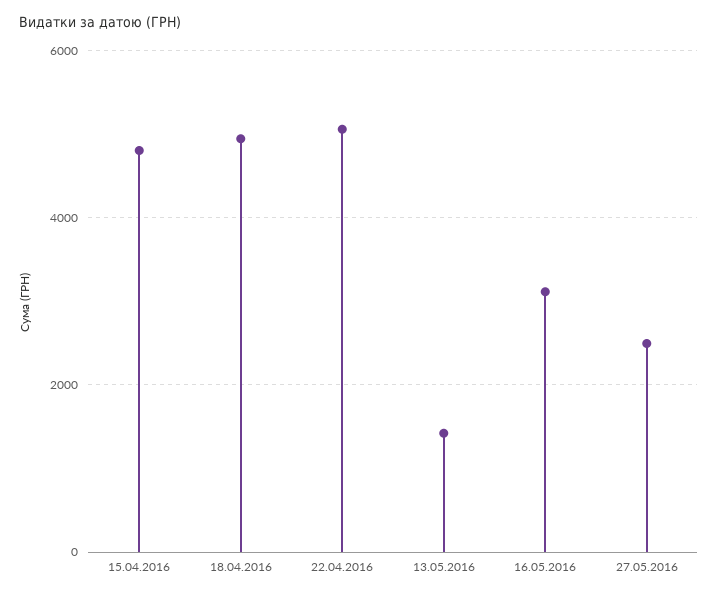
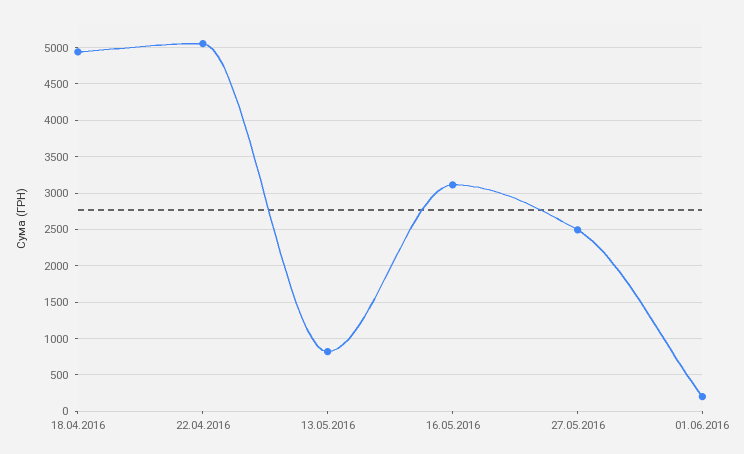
15.04.2016: 4800 -> none
13.05.2016: 1400 -> 800
01.06.2016: none -> 200

